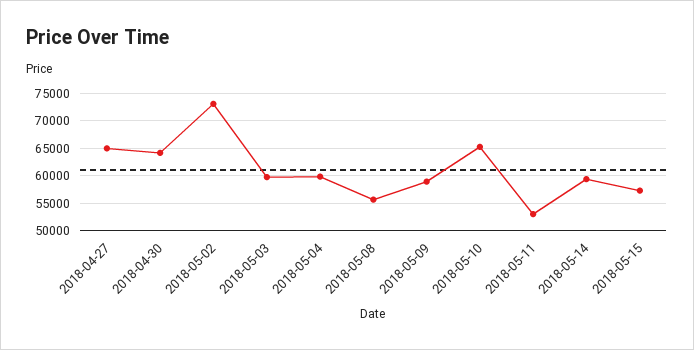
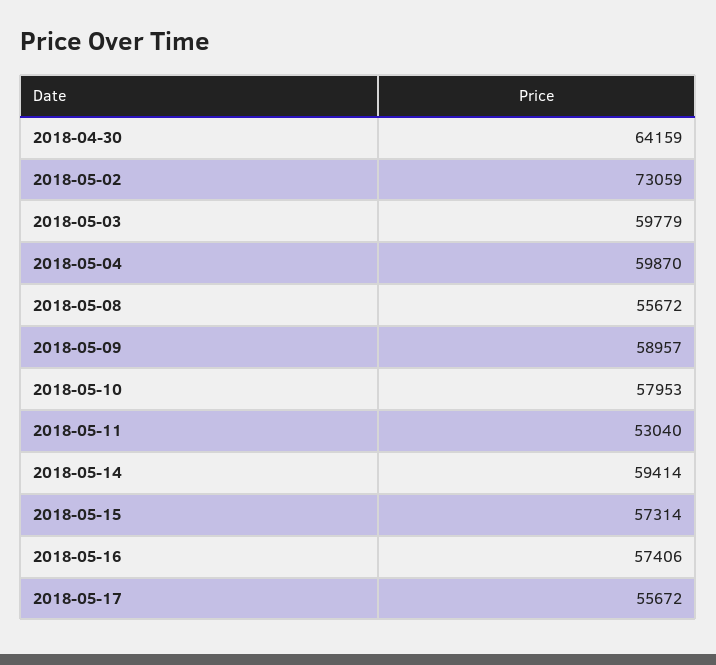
2018-04-27: 65000 -> none
2018-05-10: 65000 -> 57953
2018-05-16: none -> 57406
2018-05-17: none -> 55672

